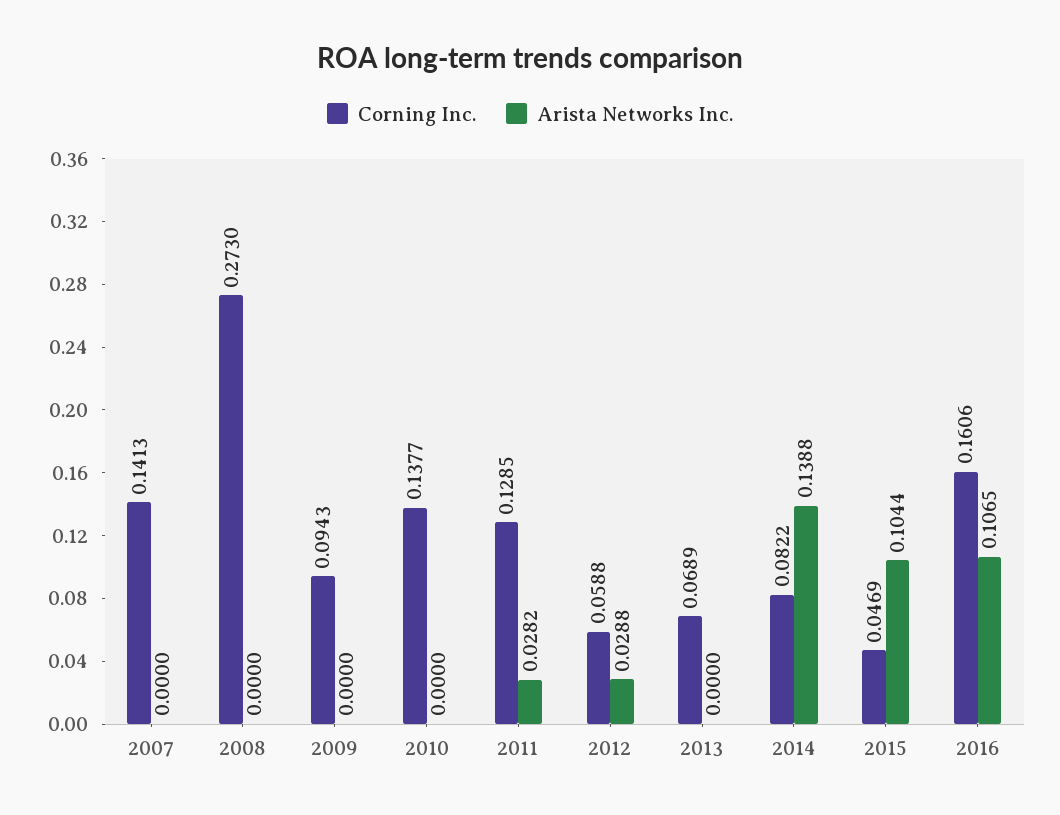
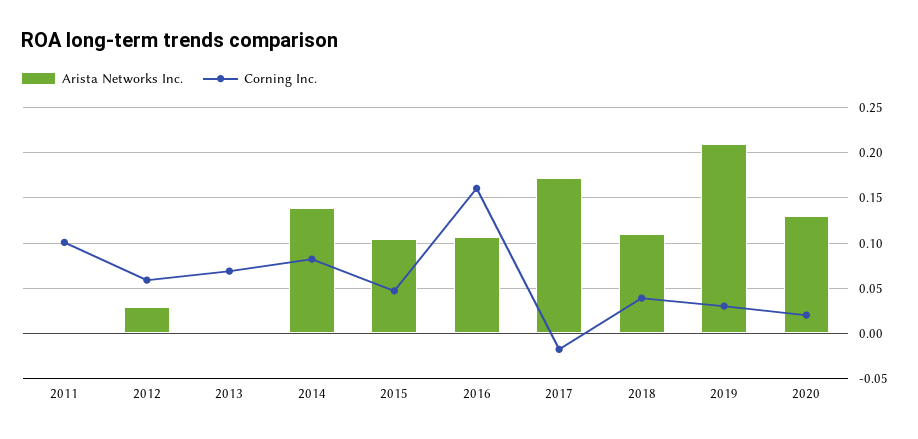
Corning Inc., 2007: 0.1413 -> none
Arista Networks Inc., 2007: 0 -> none
Corning Inc., 2008: 0.273 -> none
Arista Networks Inc., 2008: 0 -> none
Corning Inc., 2009: 0.0943 -> none
Arista Networks Inc., 2009: 0 -> none
Corning Inc., 2010: 0.1377 -> none
Arista Networks Inc., 2010: 0 -> none
Corning Inc., 2011: 0.1285 -> 0.1
Arista Networks Inc., 2011: 0.0282 -> 0
Arista Networks Inc., 2017: none -> 0.17
Corning Inc., 2017: none -> -0.02
Arista Networks Inc., 2018: none -> 0.11
Corning Inc., 2018: none -> 0.04
Arista Networks Inc., 2019: none -> 0.21
Corning Inc., 2019: none -> 0.03
Arista Networks Inc., 2020: none -> 0.13
Corning Inc., 2020: none -> 0.02

